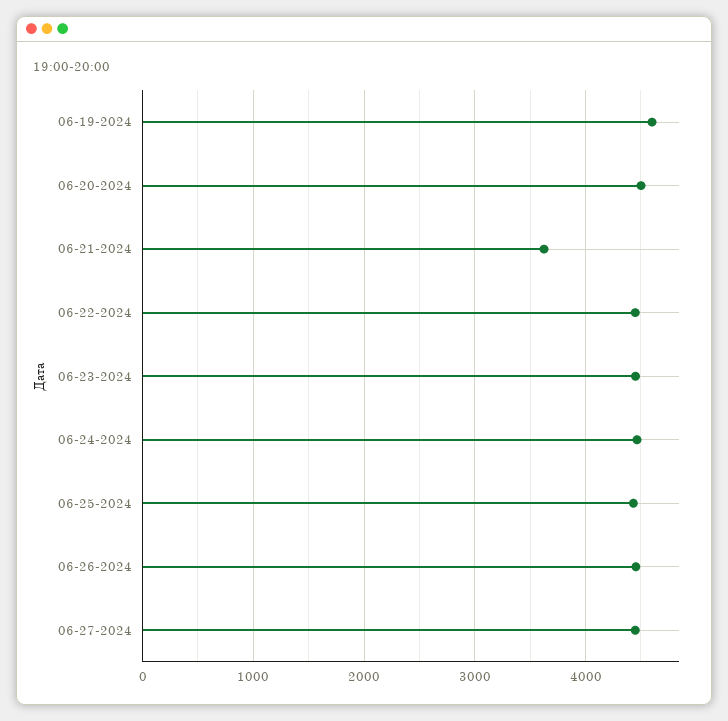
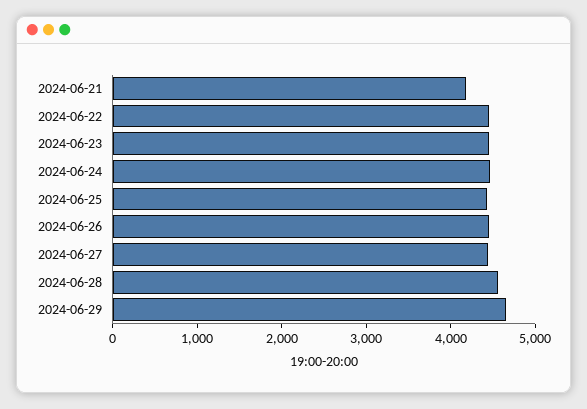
06-19-2024: 4600 -> none
06-20-2024: 4500 -> none
06-21-2024: 3600 -> 4200
2024-06-28: none -> 4600
2024-06-29: none -> 4600

